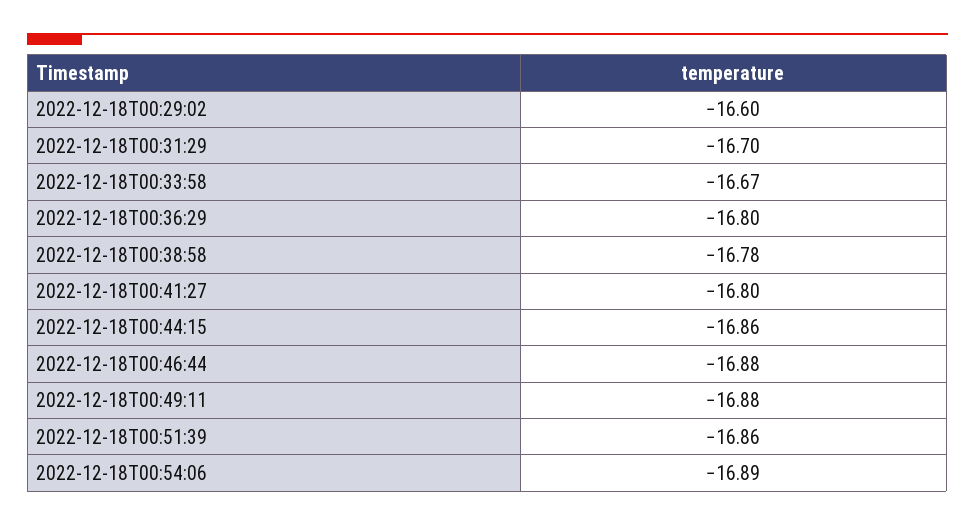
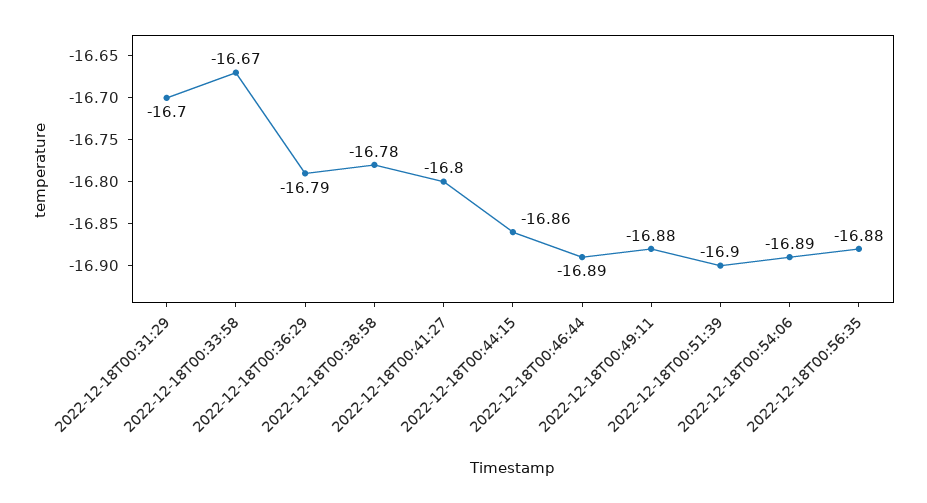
2022-12-18T00:29:02: -16.6 -> none
2022-12-18T00:36:29: -16.8 -> -16.79
2022-12-18T00:46:44: -16.88 -> -16.89
2022-12-18T00:51:39: -16.86 -> -16.9
2022-12-18T00:56:35: none -> -16.88

